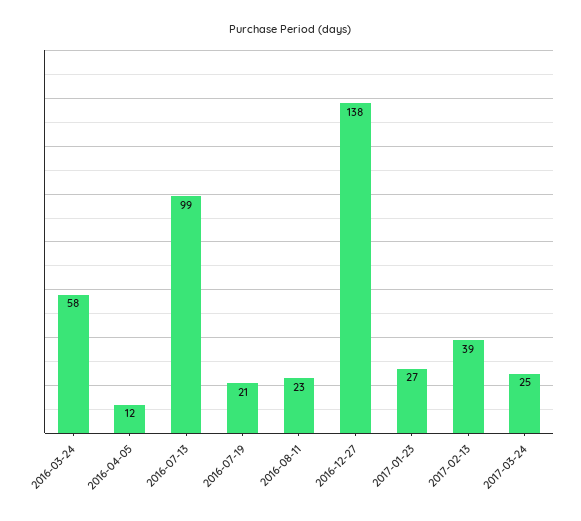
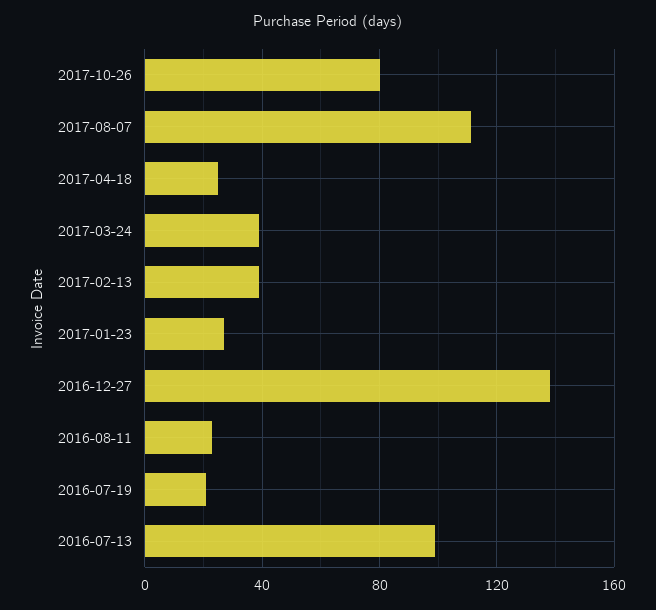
2016-03-24: 58 -> none
2016-04-05: 12 -> none
2017-03-24: 25 -> 40
2017-10-26: none -> 80
2017-08-07: none -> 110
2017-04-18: none -> 25

